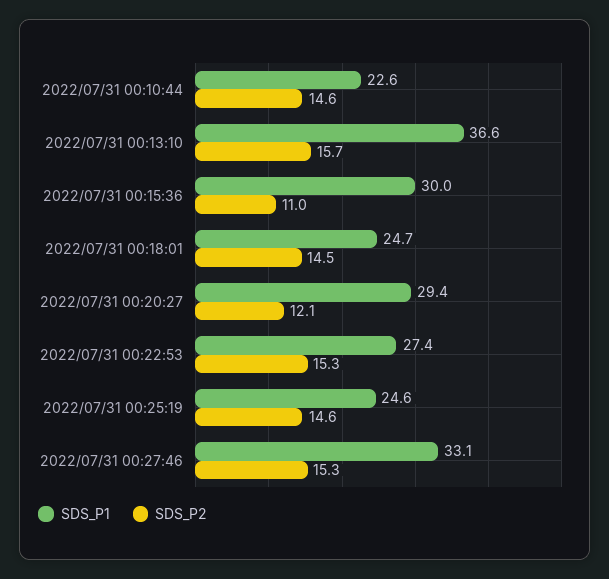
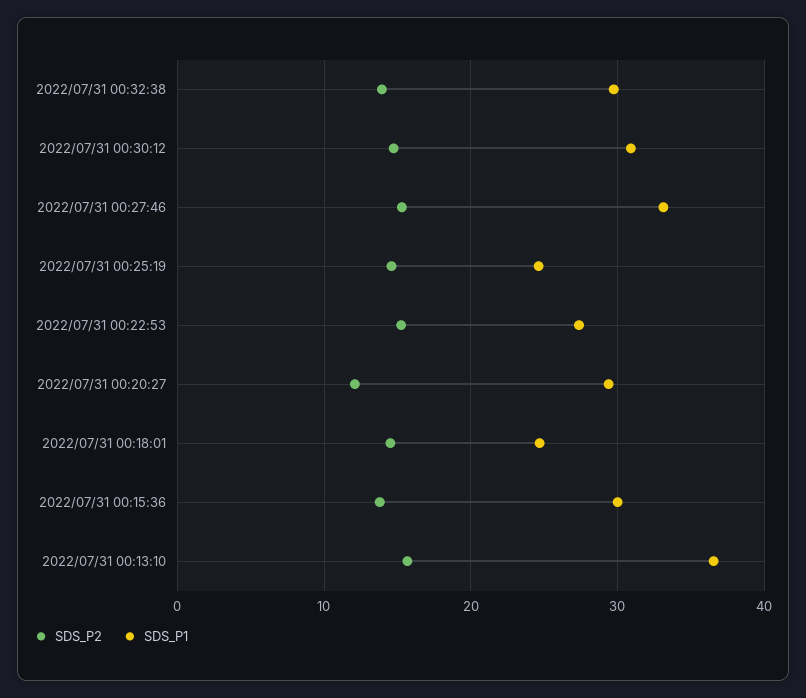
SDS_P1, 2022/07/31 00:10:44: 22.6 -> none
SDS_P2, 2022/07/31 00:10:44: 14.6 -> none
SDS_P2, 2022/07/31 00:15:36: 11 -> 14
SDS_P2, 2022/07/31 00:32:38: none -> 14
SDS_P1, 2022/07/31 00:32:38: none -> 30
SDS_P2, 2022/07/31 00:30:12: none -> 15
SDS_P1, 2022/07/31 00:30:12: none -> 31

